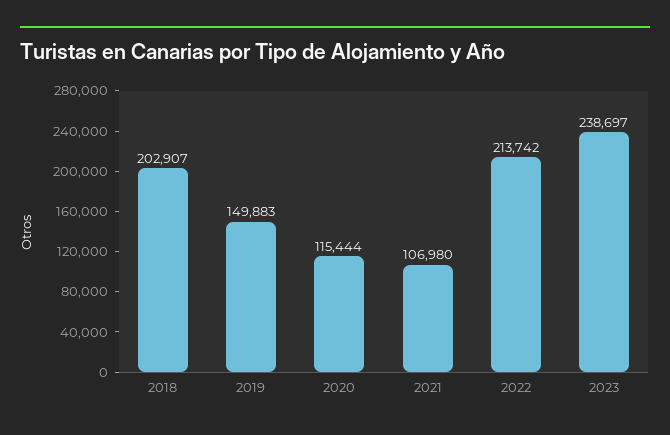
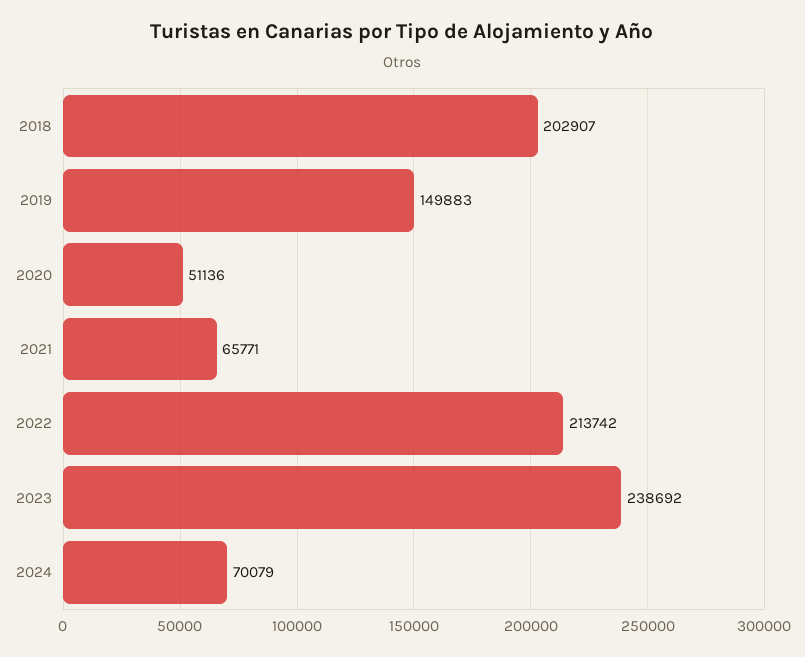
2020: 115444 -> 51136
2021: 106980 -> 65771
2023: 238697 -> 238692
2024: none -> 70079

